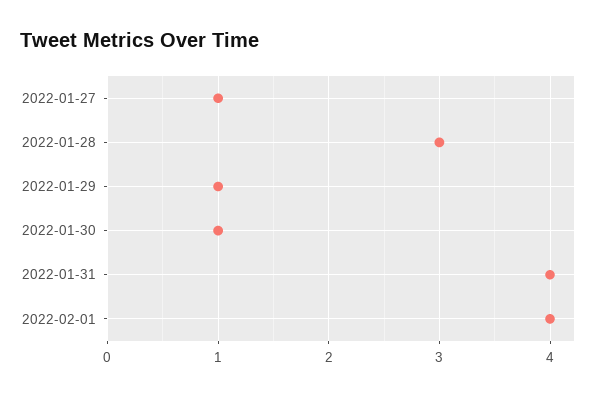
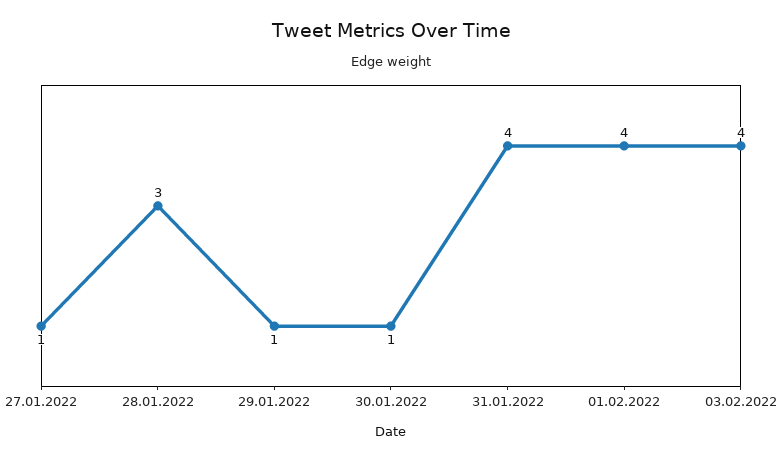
03.02.2022: none -> 4

